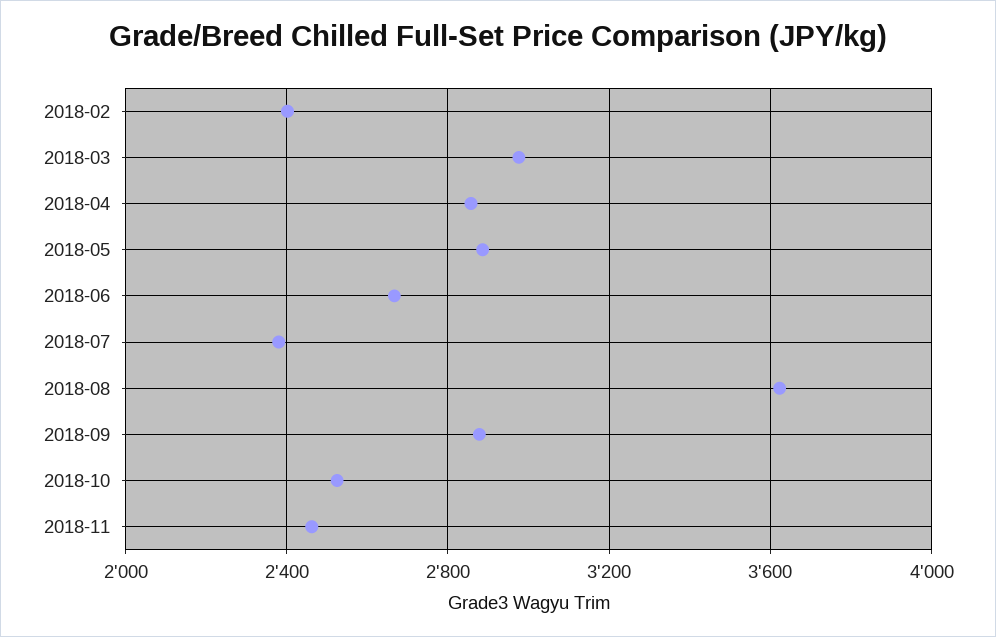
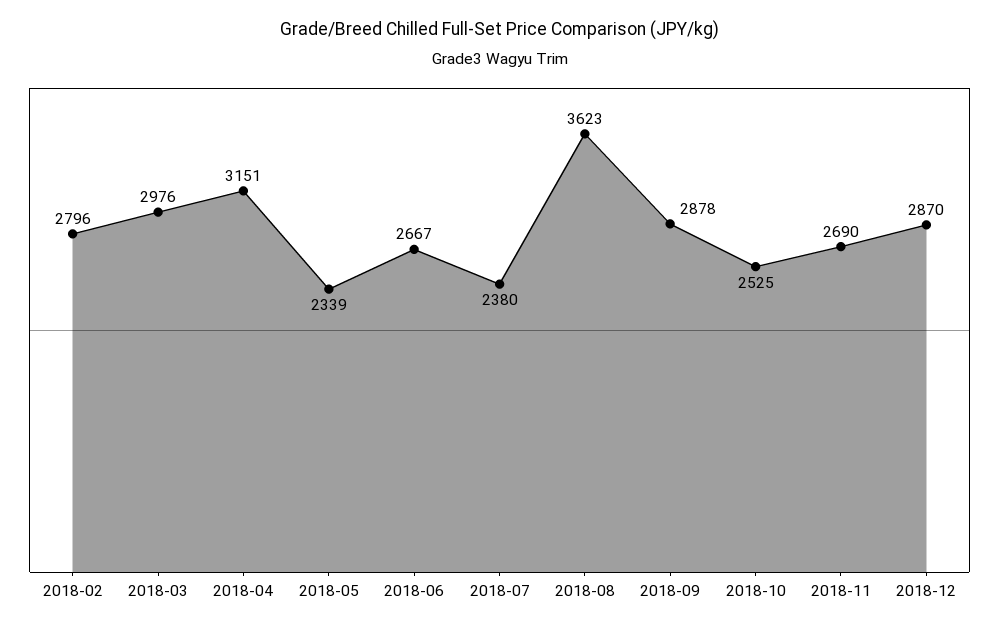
2018-02: 2400 -> 2796
2018-04: 2850 -> 3151
2018-05: 2900 -> 2339
2018-11: 2450 -> 2690
2018-12: none -> 2870

